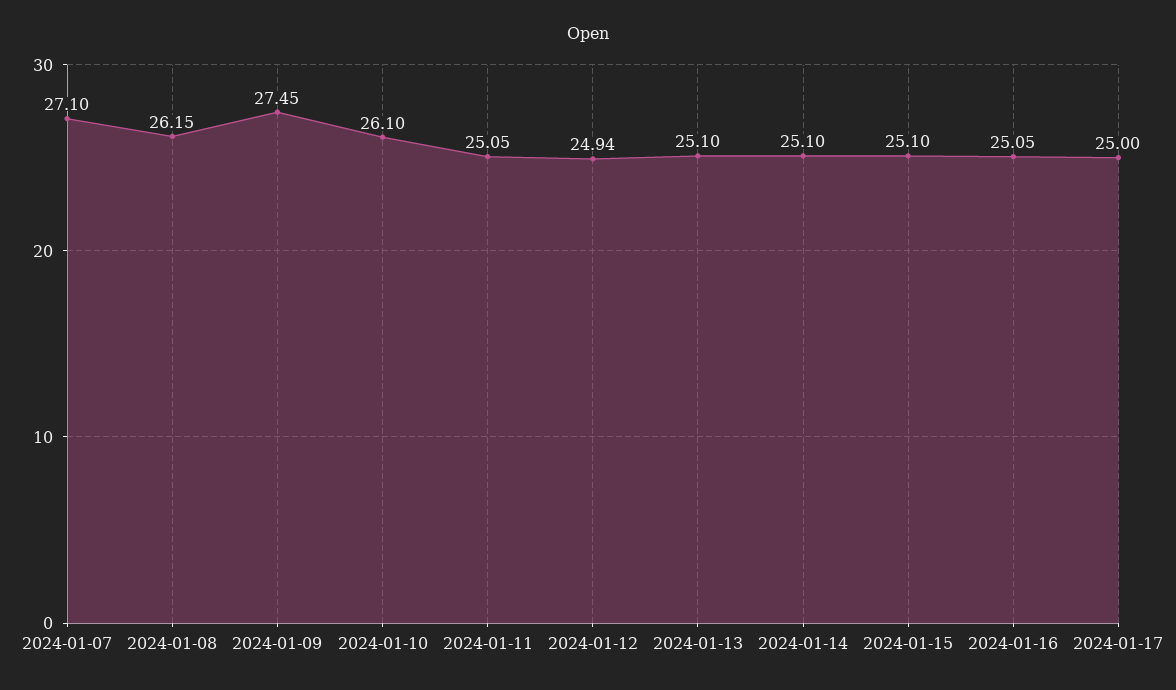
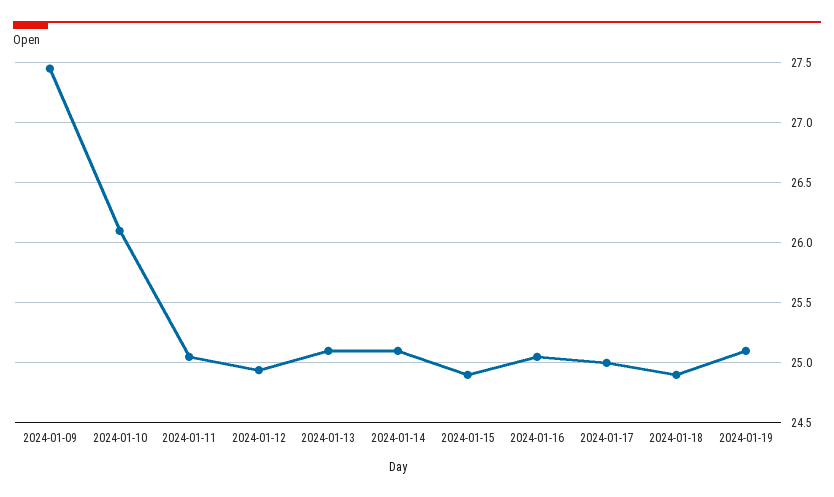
2024-01-07: 27.1 -> none
2024-01-08: 26.15 -> none
2024-01-15: 25.1 -> 24.9
2024-01-18: none -> 24.9
2024-01-19: none -> 25.1

